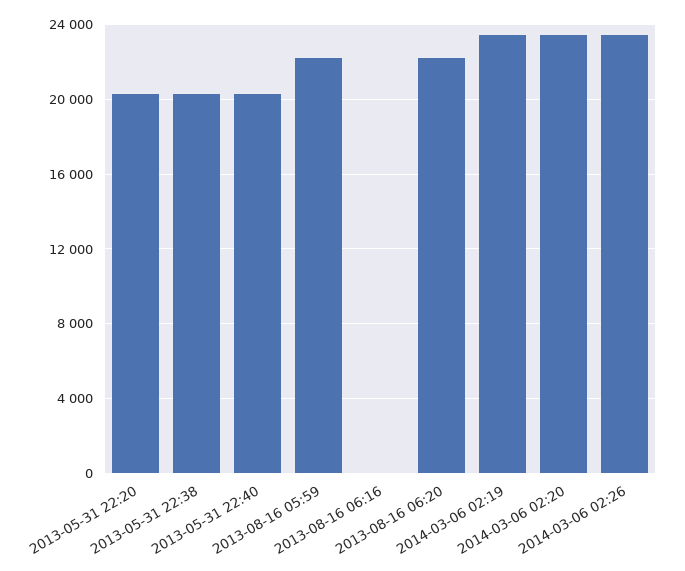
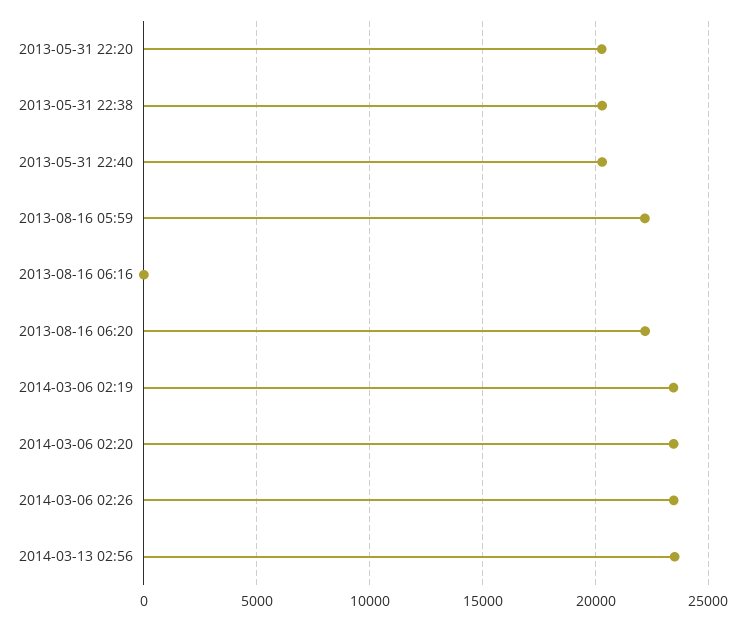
2014-03-13 02:56: none -> 23500

